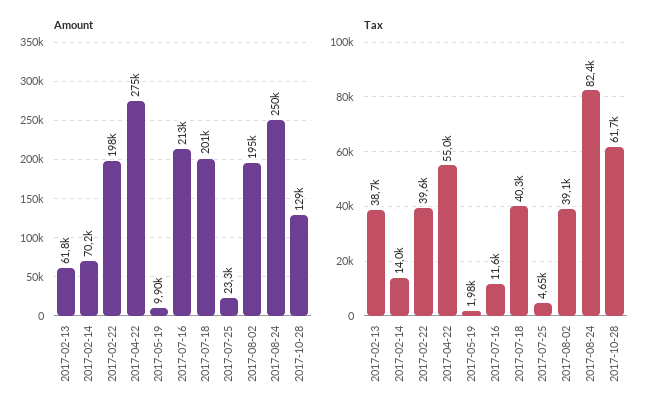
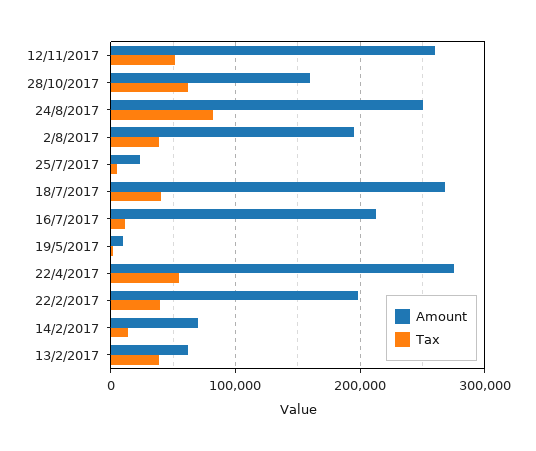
Amount, 2017-07-18: 201000 -> 270000
Amount, 2017-10-28: 129000 -> 160000
Amount, 12/11/2017: none -> 260000
Tax, 12/11/2017: none -> 50000

